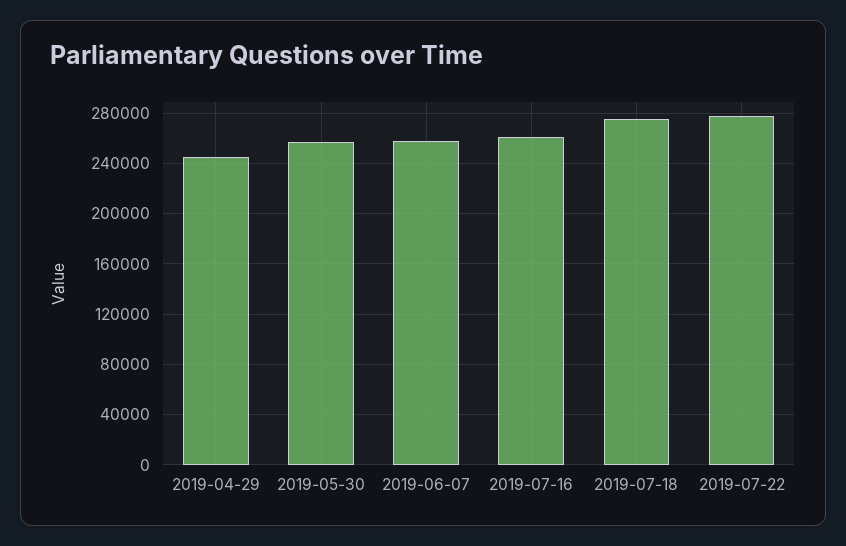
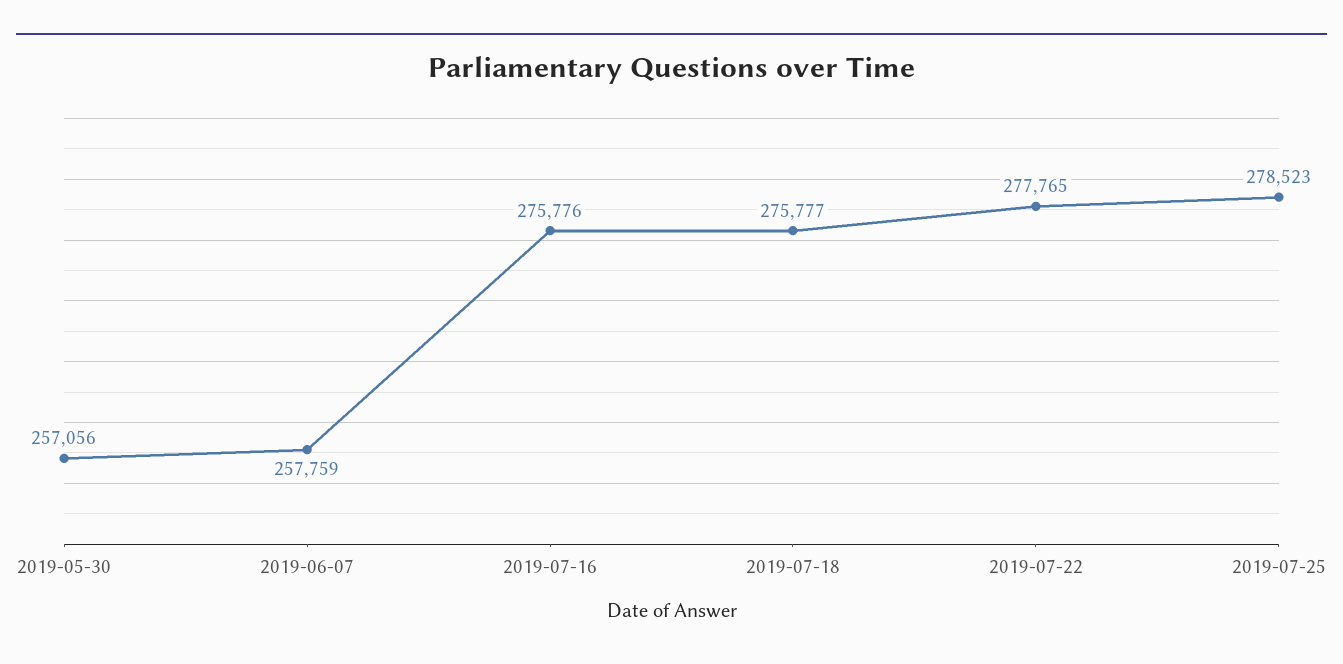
2019-04-29: 245000 -> none
2019-07-16: 260000 -> 275776
2019-07-25: none -> 278523

